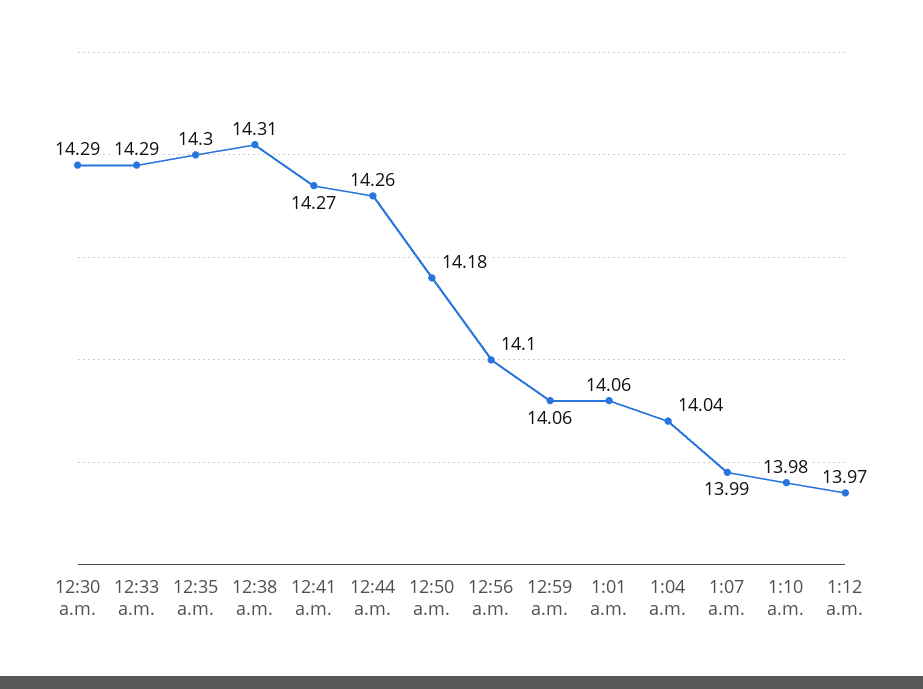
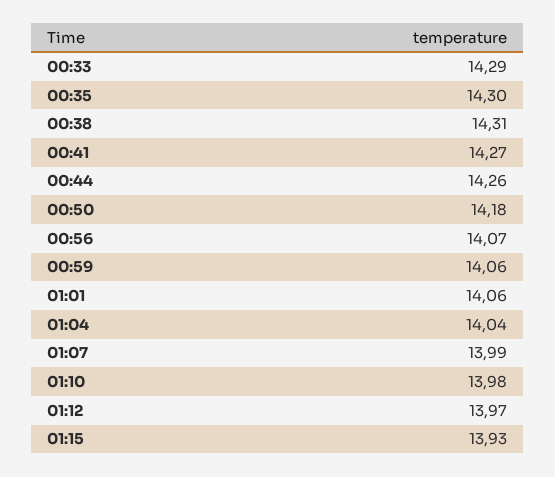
12:30 a.m.: 14.29 -> none
12:56 a.m.: 14.1 -> 14.07
01:15: none -> 13.93

